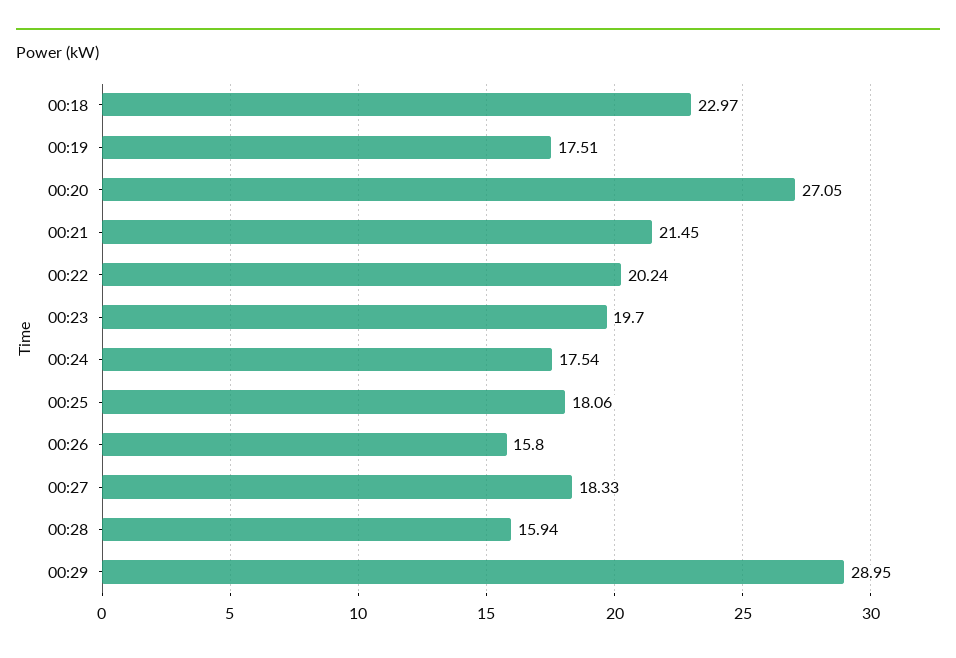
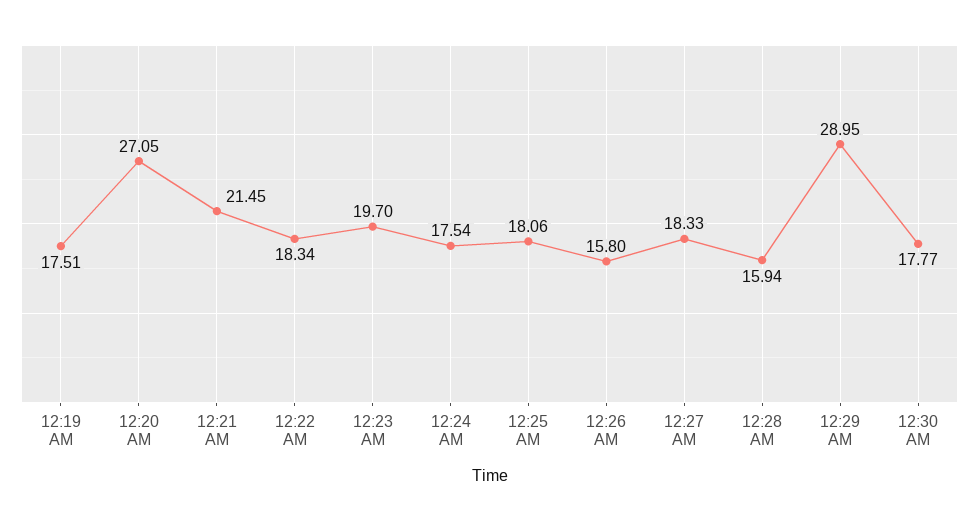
00:18: 22.97 -> none
00:22: 20.24 -> 18.34
12:30 AM: none -> 17.77

